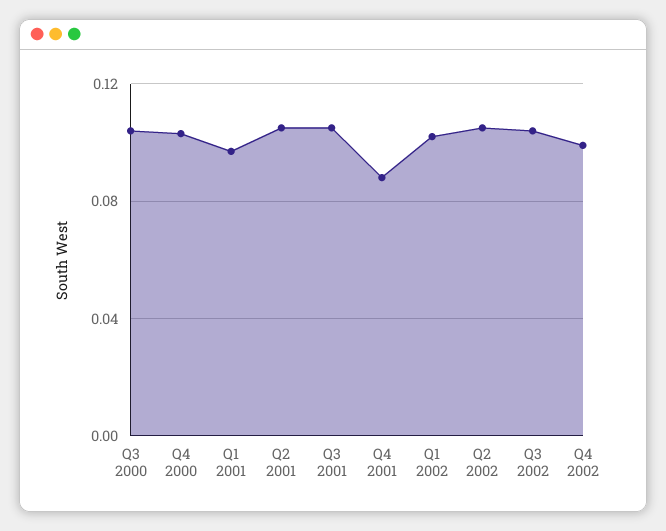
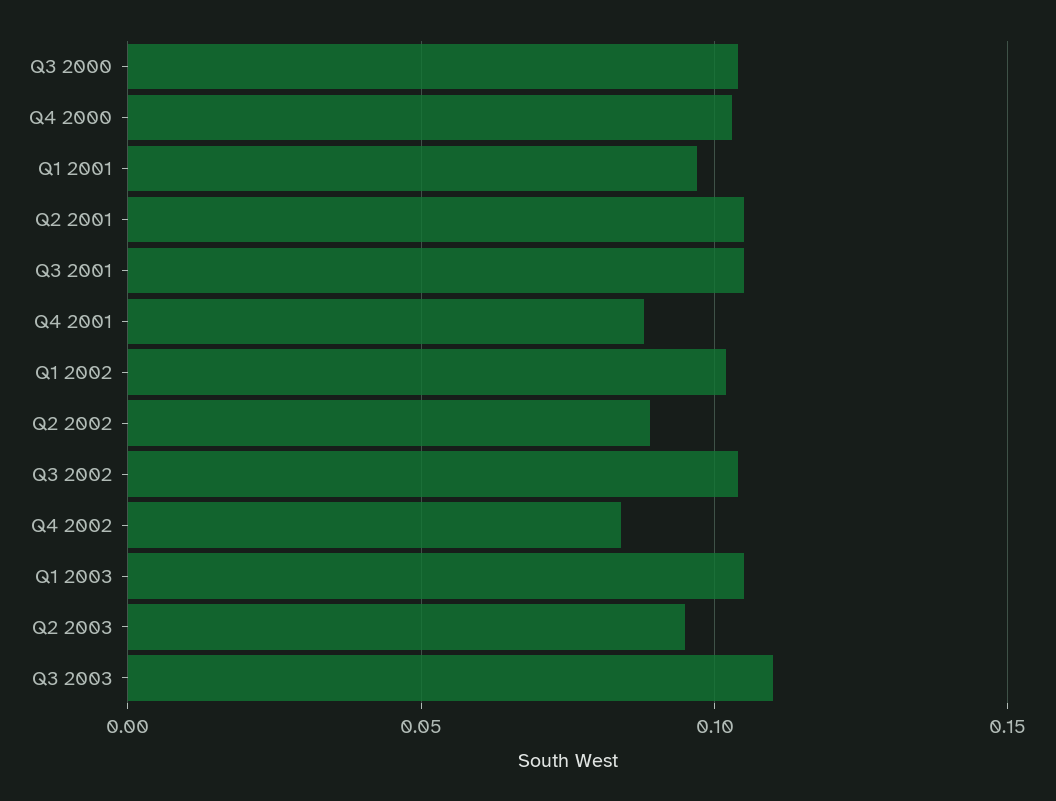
Q2 2002: 0.105 -> 0.09
Q4 2002: 0.1 -> 0.085
Q1 2003: none -> 0.105
Q2 2003: none -> 0.095
Q3 2003: none -> 0.11

